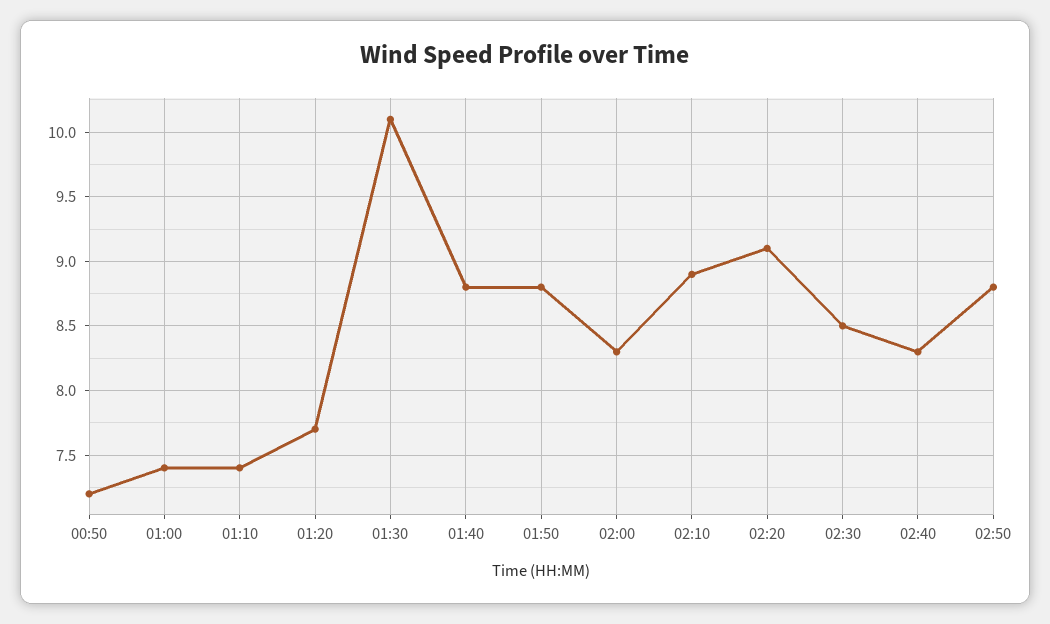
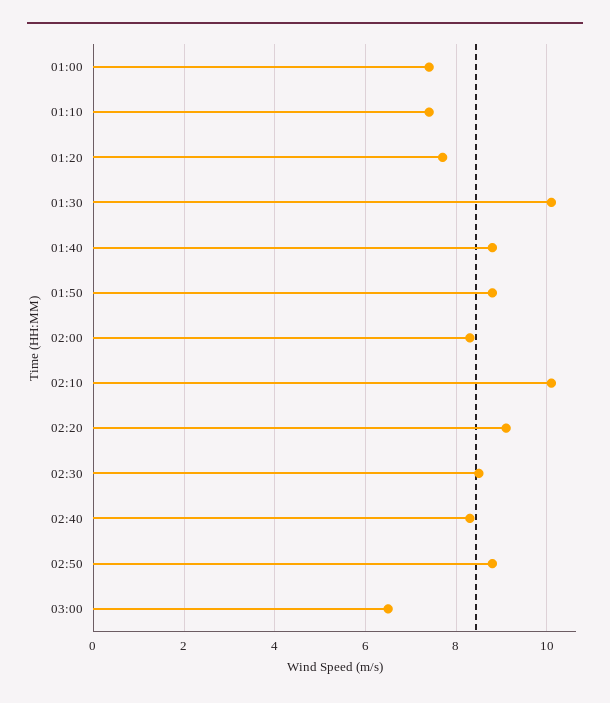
00:50: 7.2 -> none
02:10: 8.9 -> 10
03:00: none -> 6.5

